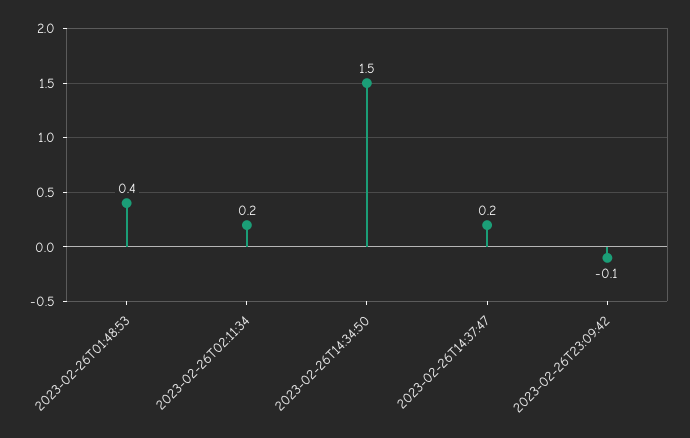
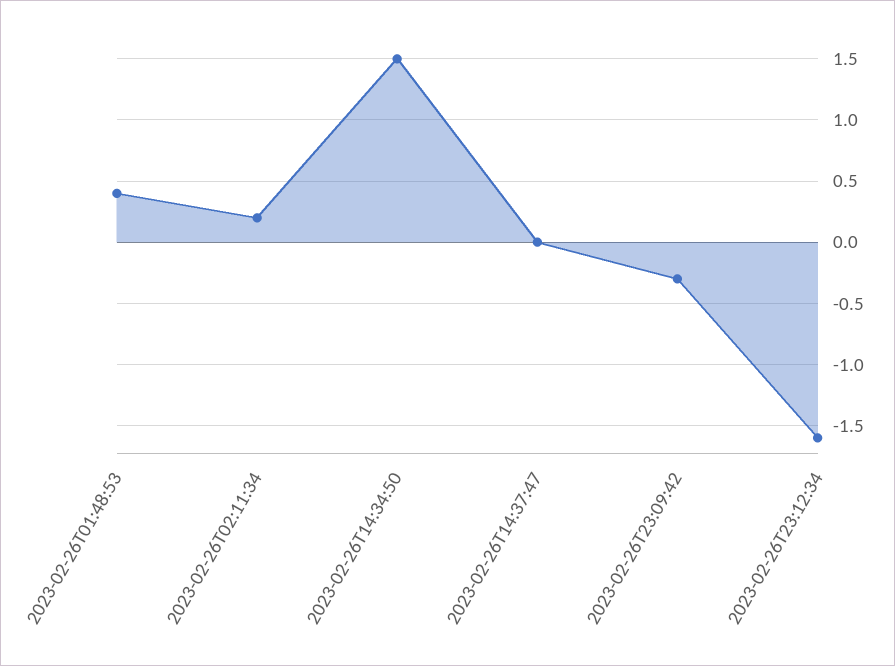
2023-02-26T14:37:47: 0.2 -> 0
2023-02-26T23:09:42: -0.1 -> -0.3
2023-02-26T23:12:34: none -> -1.6

